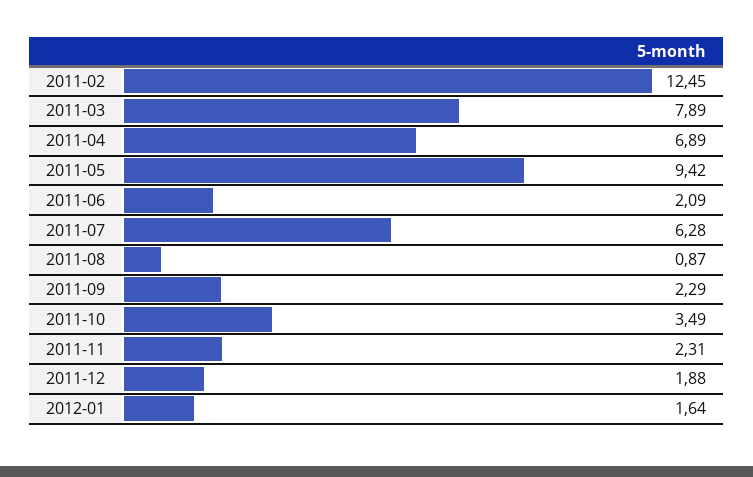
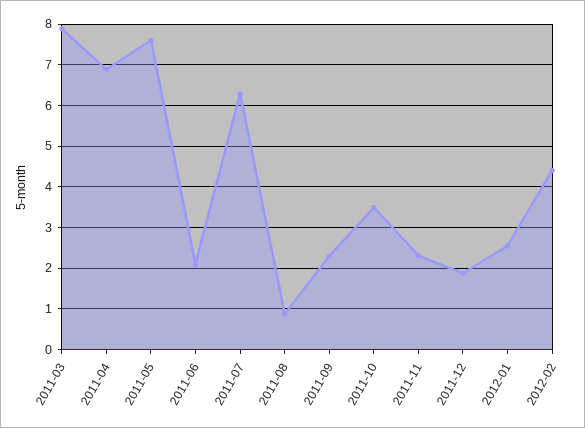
2011-02: 12.45 -> none
2011-05: 9.42 -> 7.6
2012-01: 1.64 -> 2.6
2012-02: none -> 4.4

